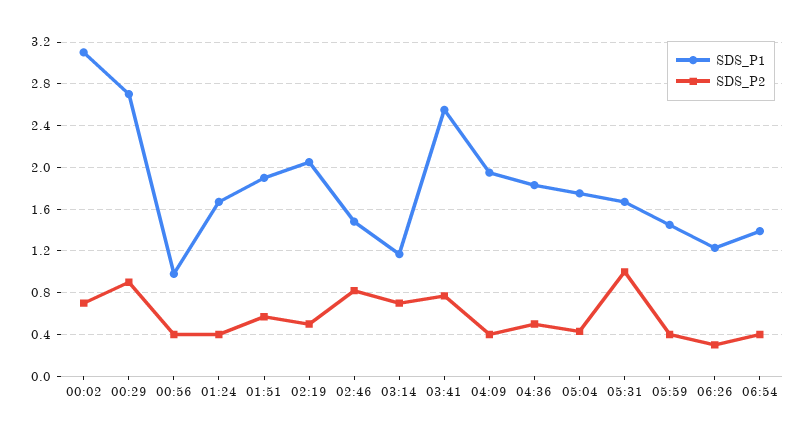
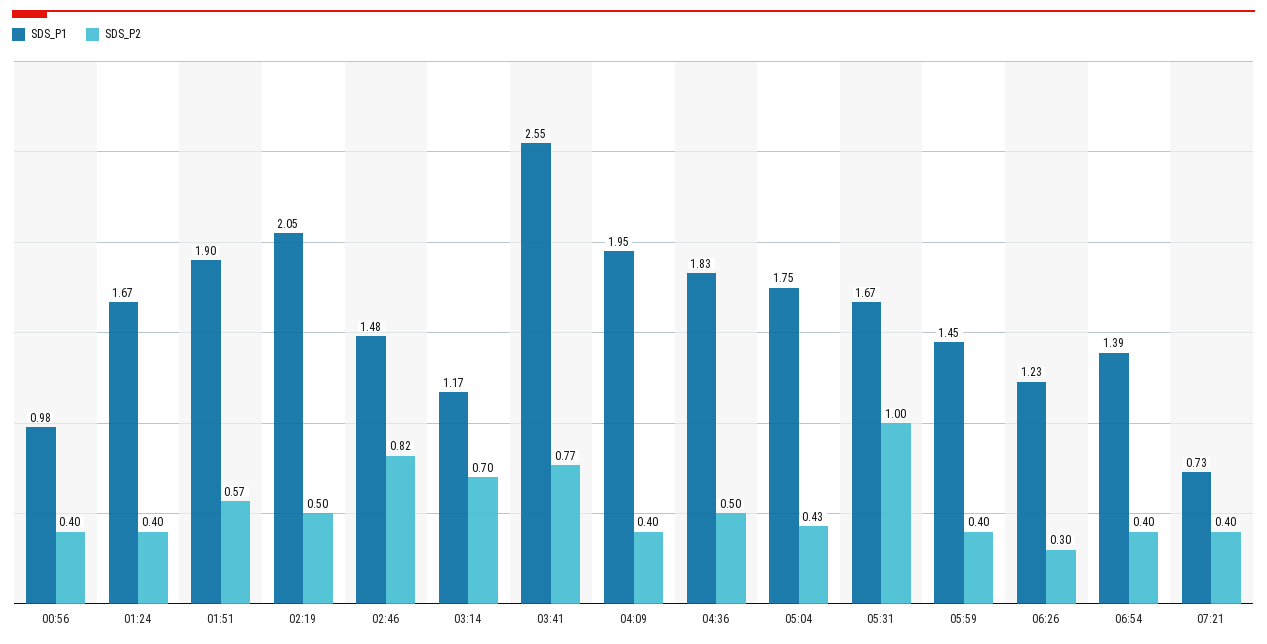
SDS_P1, 00:02: 3.1 -> none
SDS_P2, 00:02: 0.7 -> none
SDS_P1, 00:29: 2.7 -> none
SDS_P2, 00:29: 0.9 -> none
SDS_P1, 07:21: none -> 0.73
SDS_P2, 07:21: none -> 0.4

